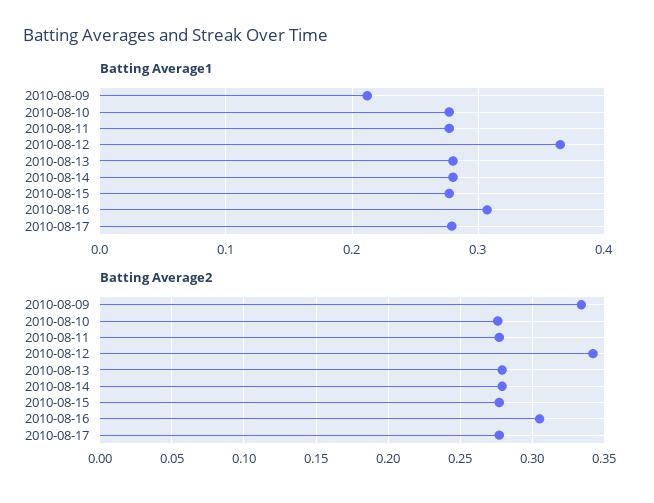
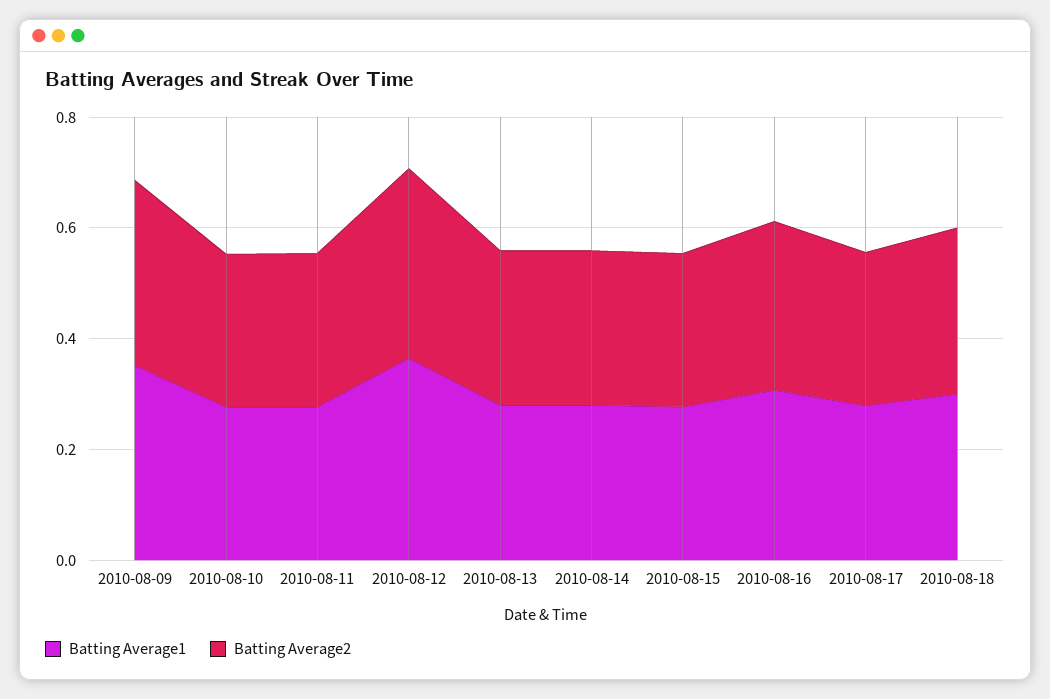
Batting Average1, 2010-08-09: 0.21 -> 0.35
Batting Average1, 2010-08-18: none -> 0.3
Batting Average2, 2010-08-18: none -> 0.3

